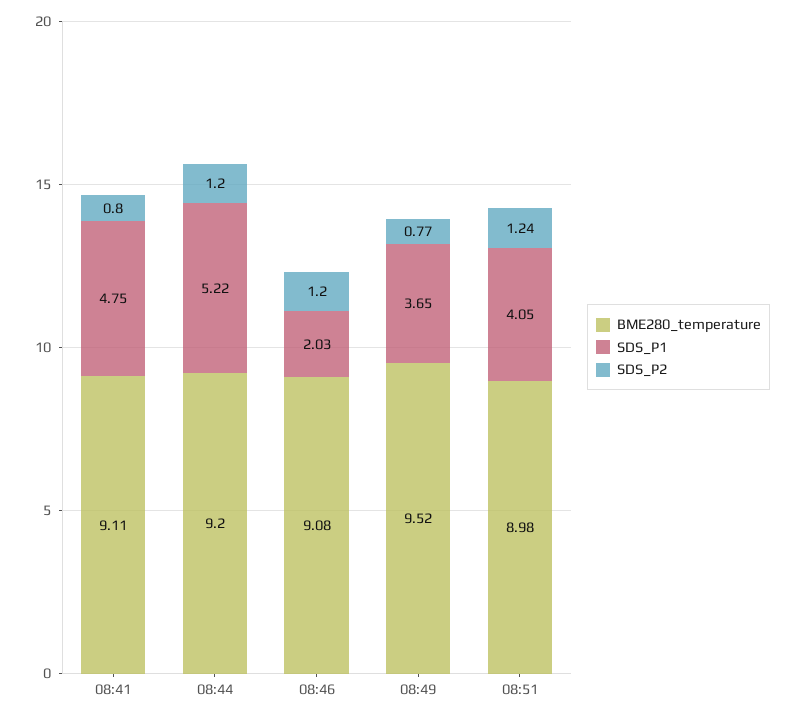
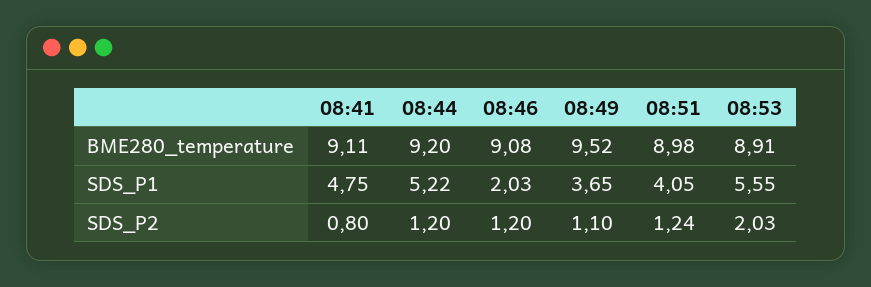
SDS_P2, 08:49: 0.77 -> 1.1
BME280_temperature, 08:53: none -> 8.91
SDS_P1, 08:53: none -> 5.55
SDS_P2, 08:53: none -> 2.03

